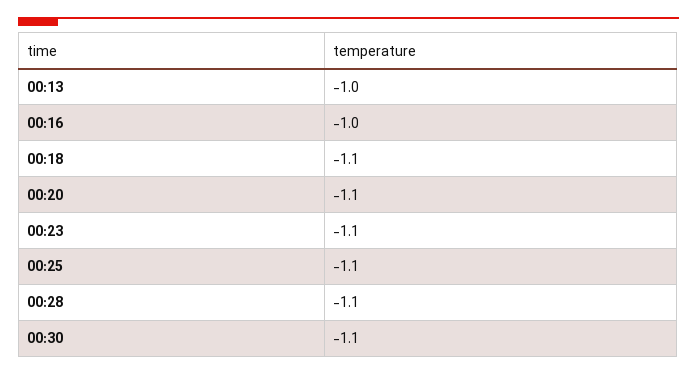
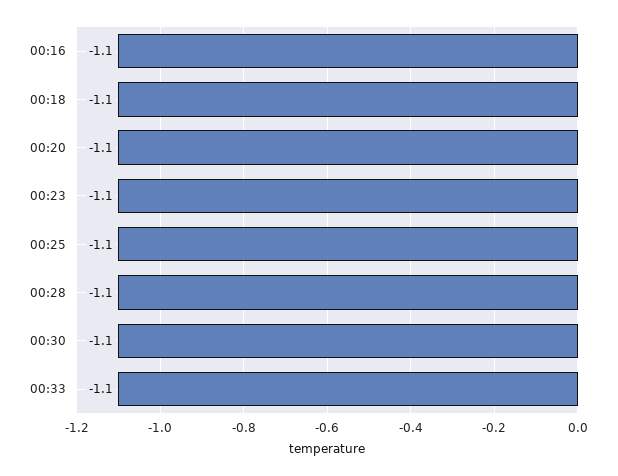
00:13: -1 -> none
00:16: -1 -> -1.1
00:33: none -> -1.1

